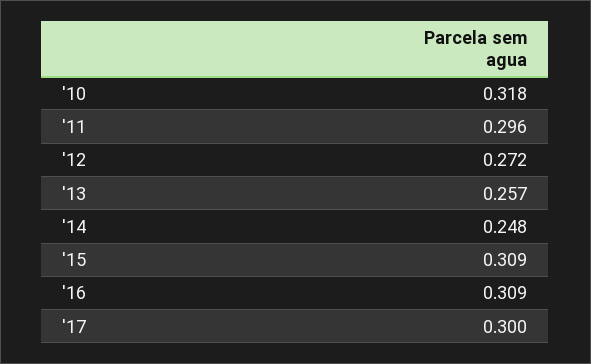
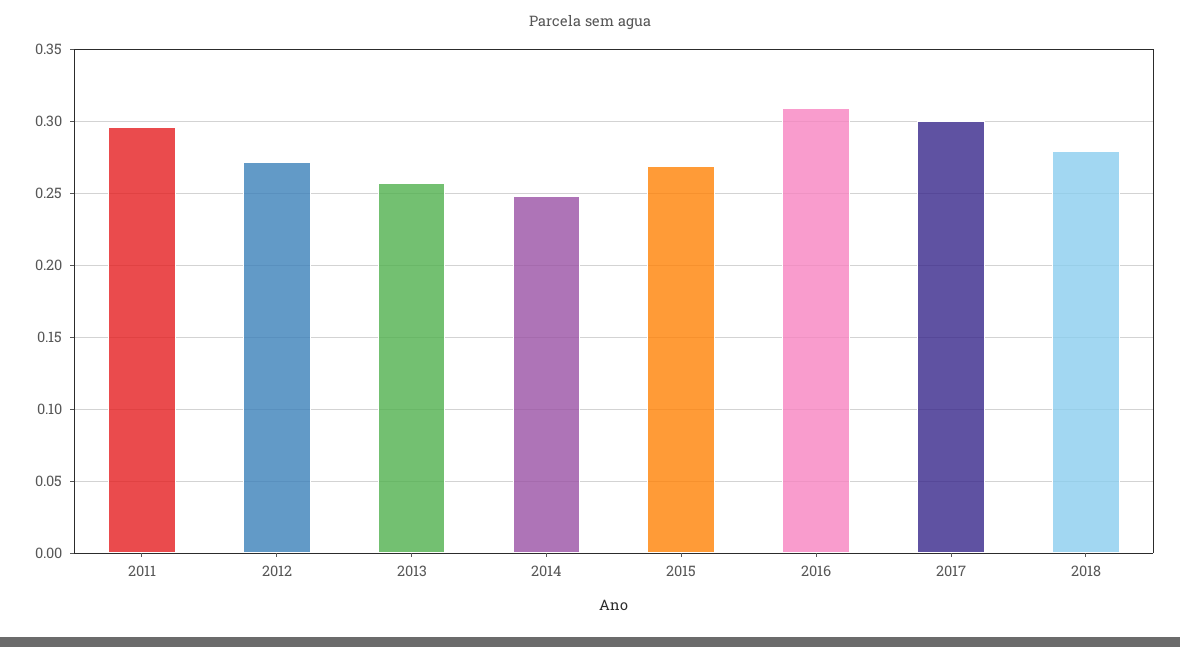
'10: 0.318 -> none
'15: 0.309 -> 0.27
2018: none -> 0.28

